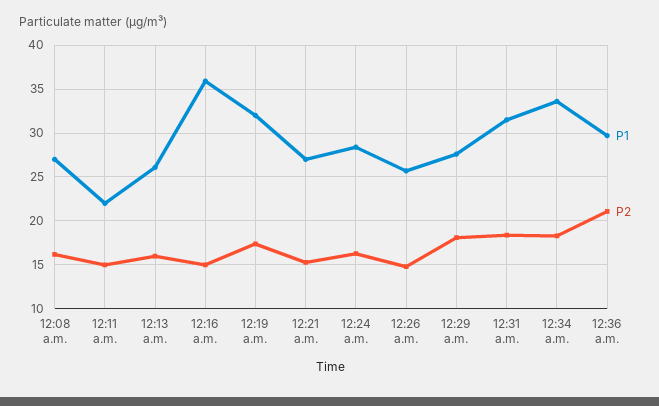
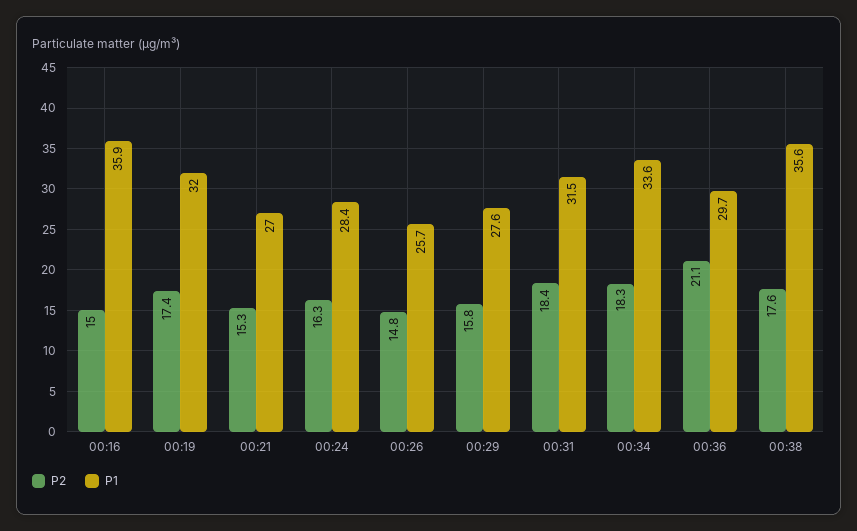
P1, 12:08 a.m.: 27 -> none
P2, 12:08 a.m.: 16 -> none
P1, 12:11 a.m.: 22 -> none
P2, 12:11 a.m.: 15 -> none
P1, 12:13 a.m.: 26 -> none
P2, 12:13 a.m.: 16 -> none
P2, 12:29 a.m.: 18 -> 15.8
P2, 00:38: none -> 17.6
P1, 00:38: none -> 35.6

